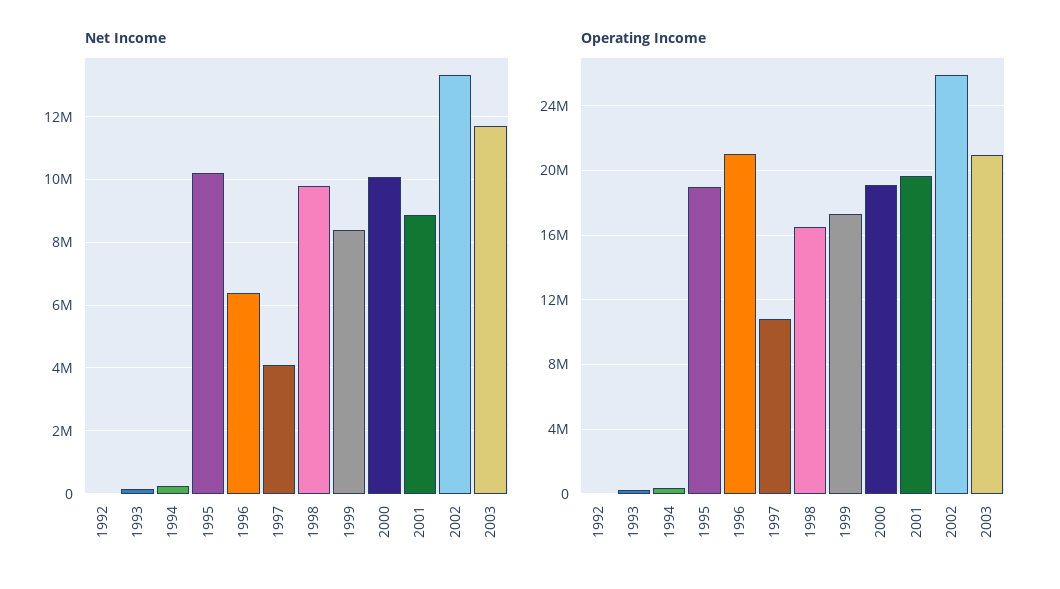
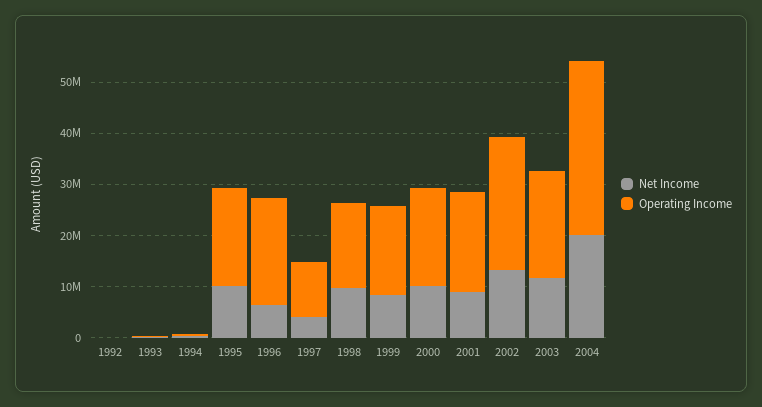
Net Income, 2004: none -> 20000000
Operating Income, 2004: none -> 34000000

